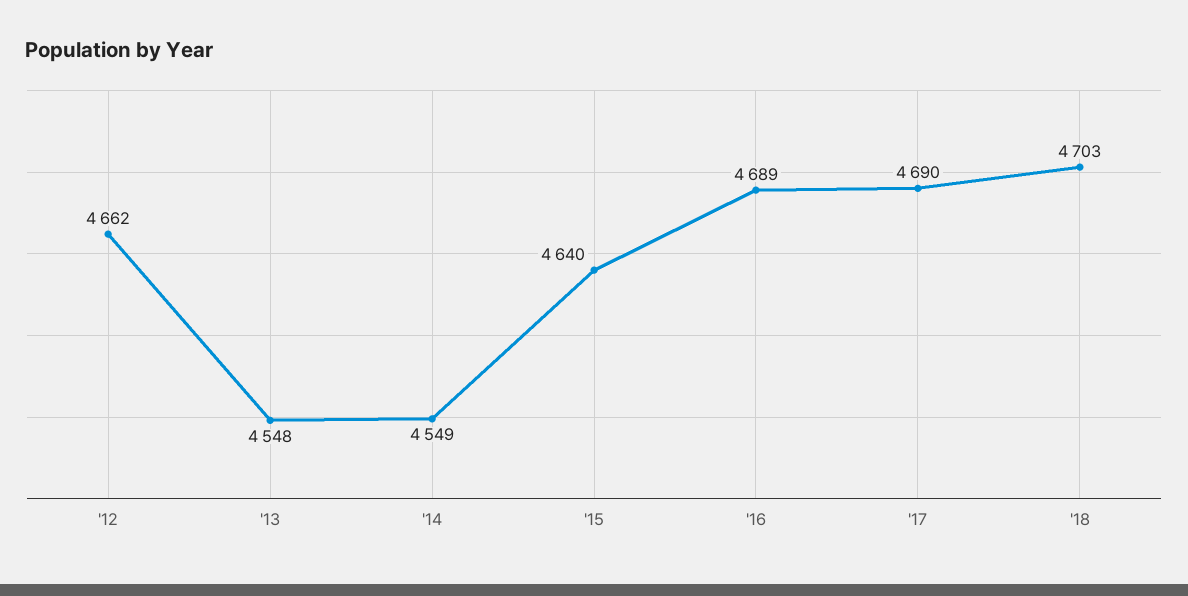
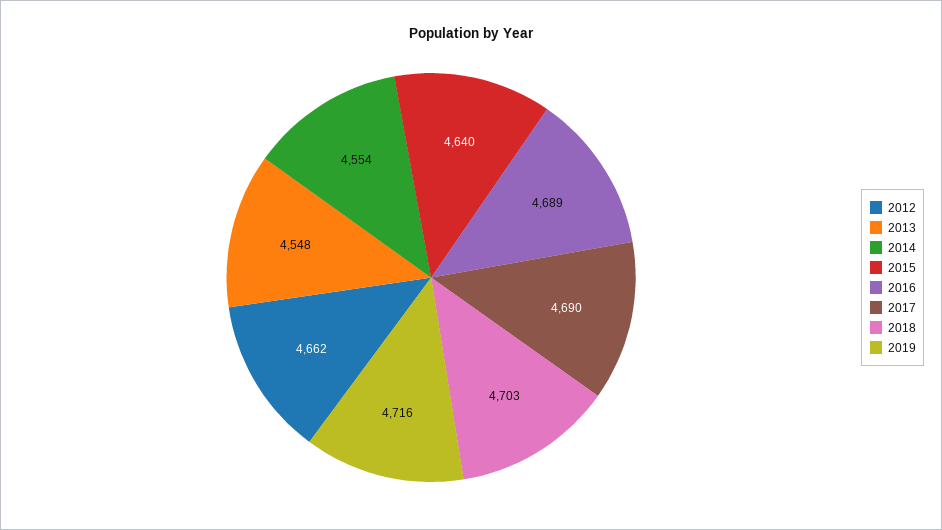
'14: 4549 -> 4554
2019: none -> 4716

